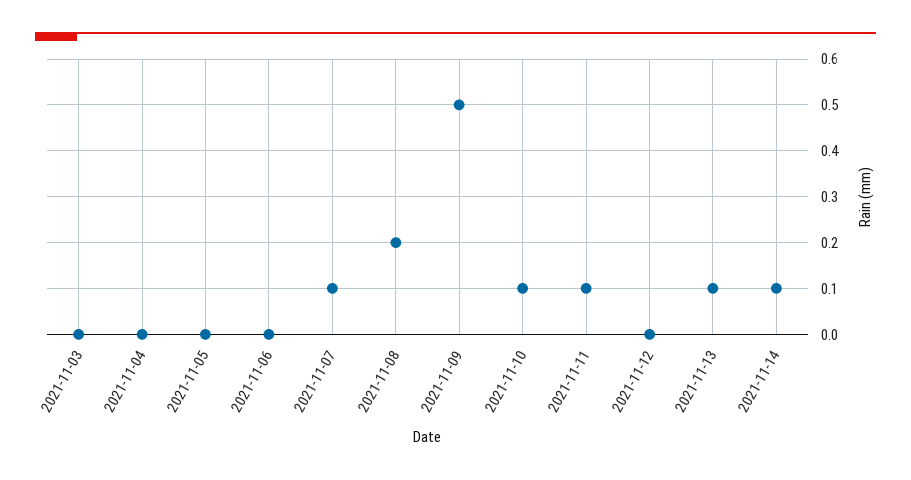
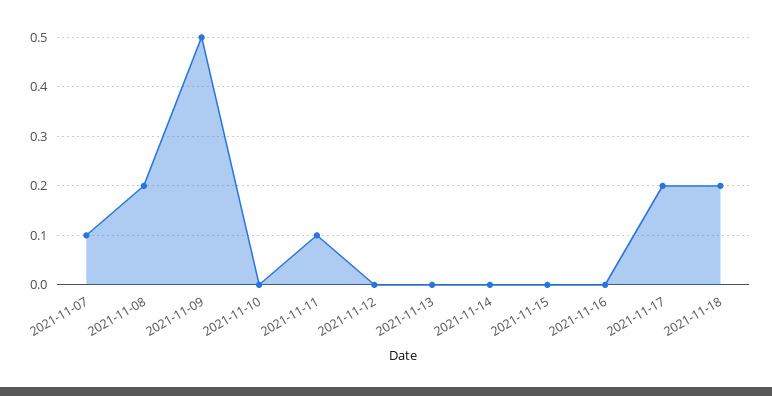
2021-11-03: 0 -> none
2021-11-04: 0 -> none
2021-11-05: 0 -> none
2021-11-06: 0 -> none
2021-11-10: 0.1 -> 0
2021-11-13: 0.1 -> 0
2021-11-14: 0.1 -> 0
2021-11-15: none -> 0
2021-11-16: none -> 0
2021-11-17: none -> 0.2
2021-11-18: none -> 0.2

